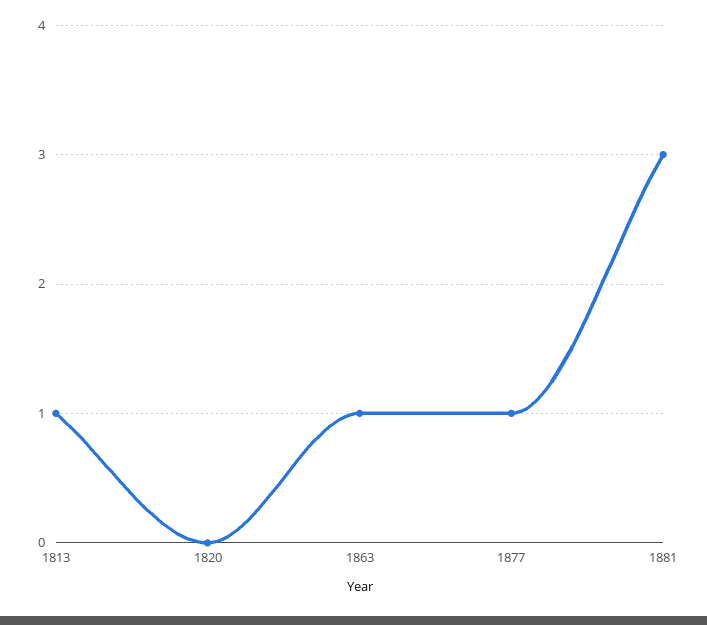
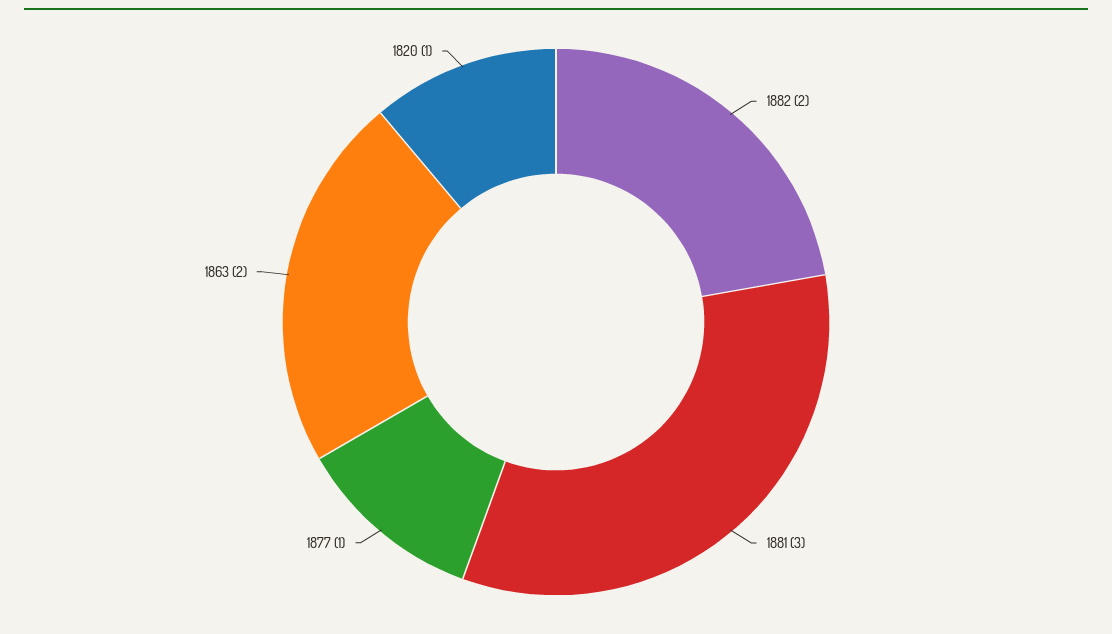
1813: 1 -> none
1820: 0 -> 1
1863: 1 -> 2
1882: none -> 2

